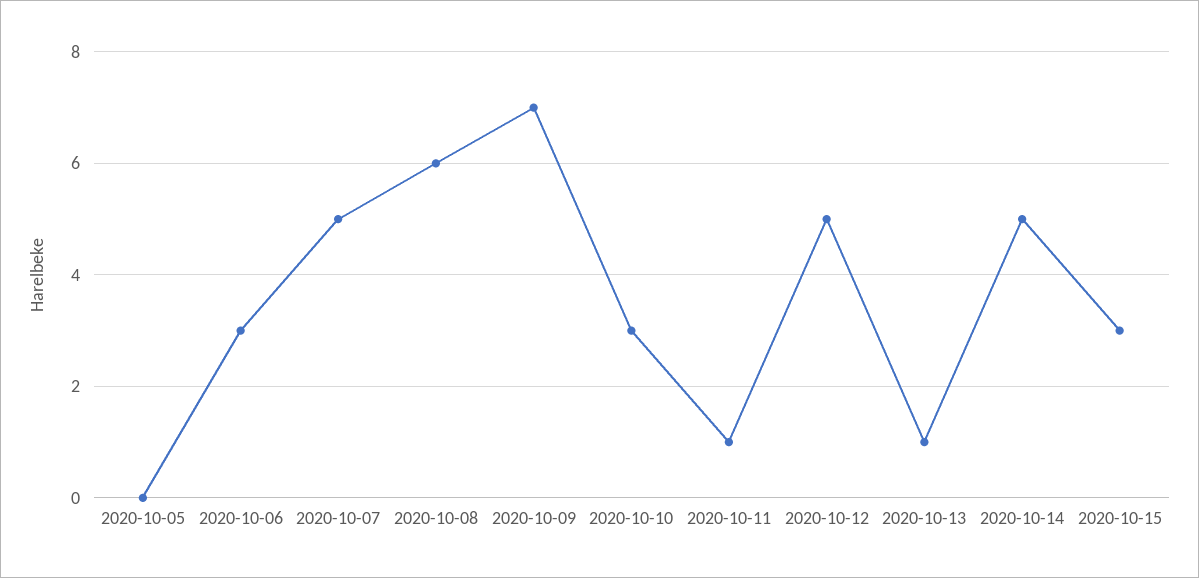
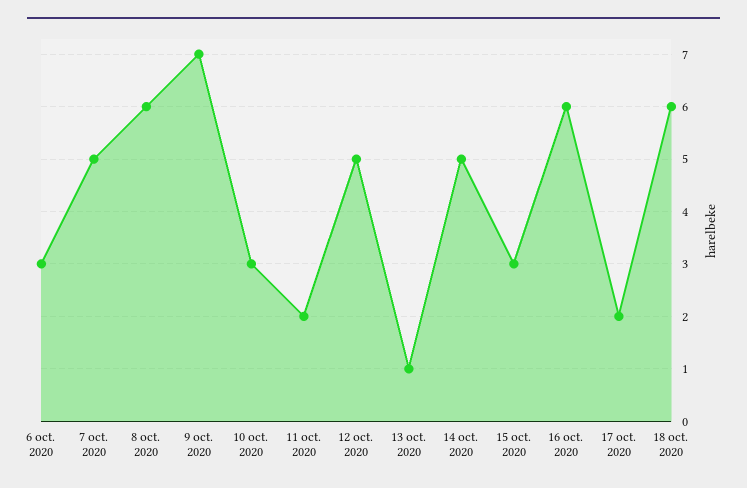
2020-10-05: 0 -> none
2020-10-11: 1 -> 2
16 oct. 2020: none -> 6
17 oct. 2020: none -> 2
18 oct. 2020: none -> 6

